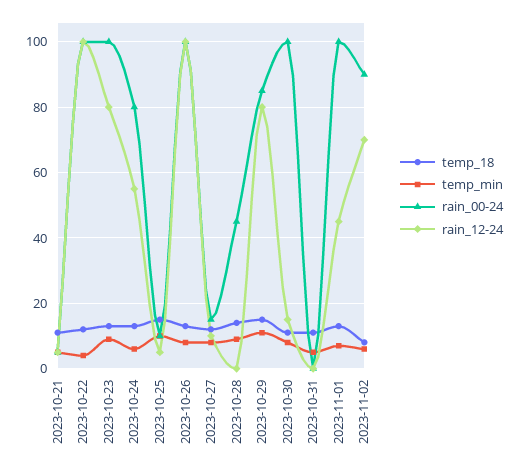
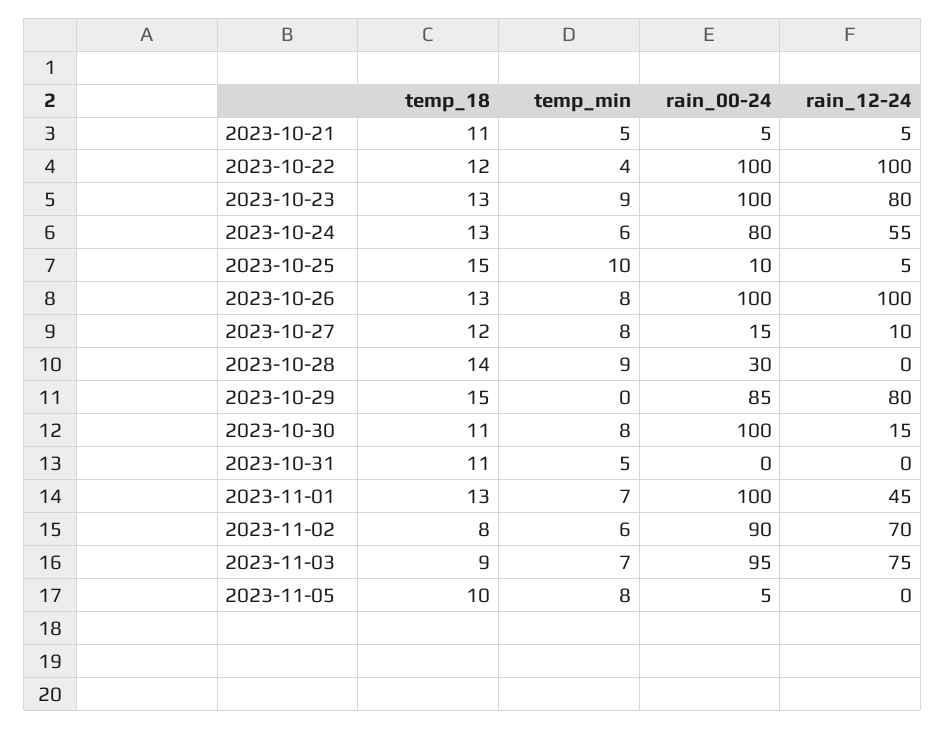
rain_00-24, 2023-10-28: 45 -> 30
temp_min, 2023-10-29: 10 -> 0
temp_18, 2023-11-03: none -> 9
temp_min, 2023-11-03: none -> 7
rain_00-24, 2023-11-03: none -> 95
rain_12-24, 2023-11-03: none -> 75
temp_18, 2023-11-05: none -> 10
temp_min, 2023-11-05: none -> 8
rain_00-24, 2023-11-05: none -> 5
rain_12-24, 2023-11-05: none -> 0

